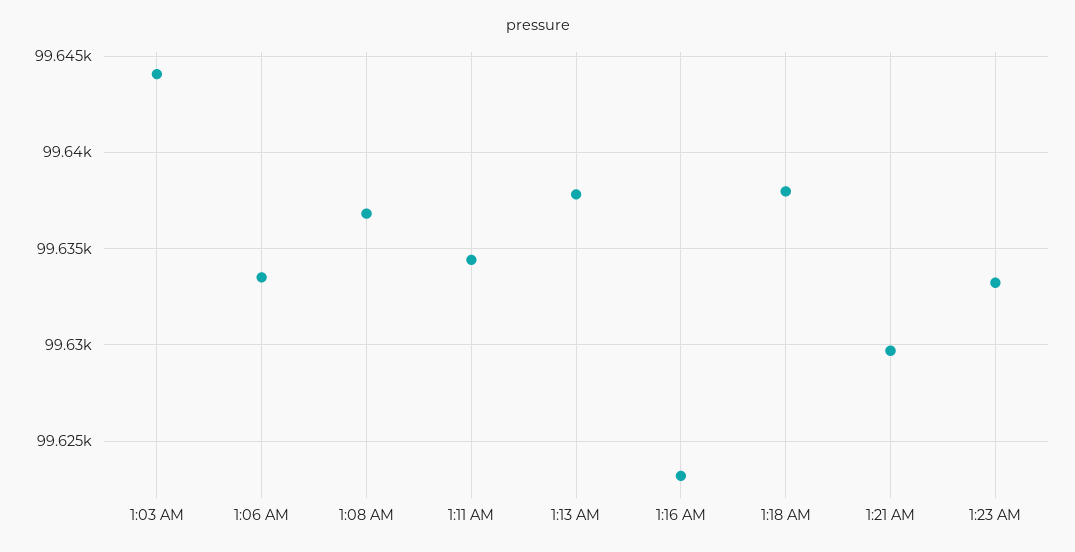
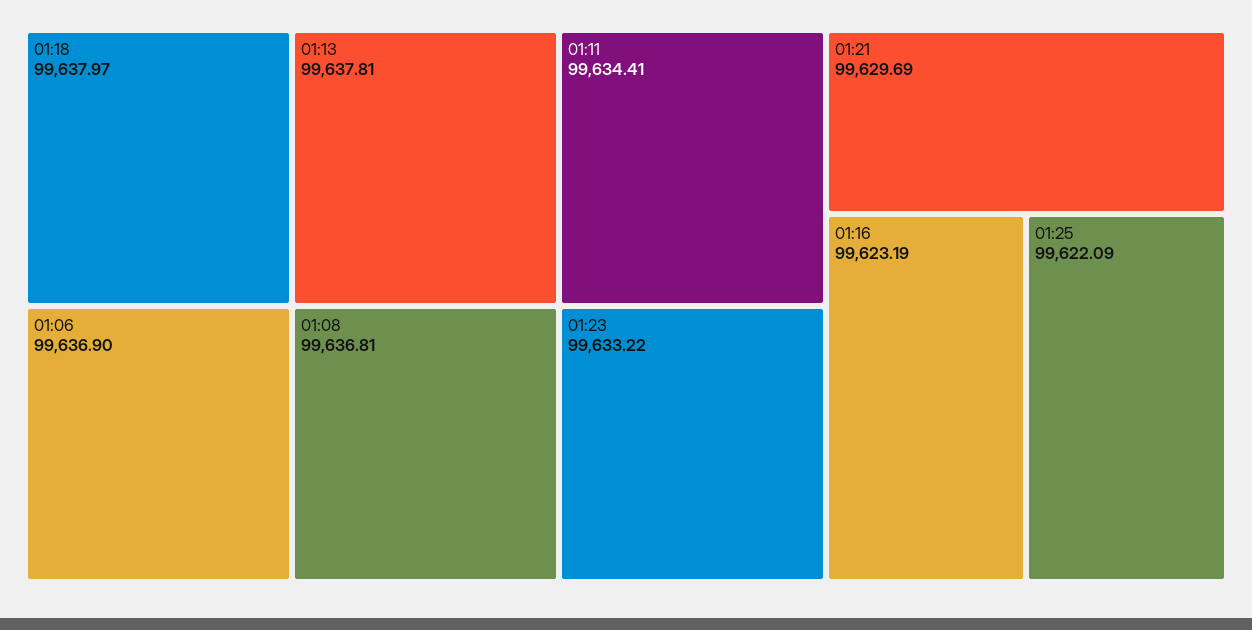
1:03 AM: 99644 -> none
1:06 AM: 99633.5 -> 99636.9
01:25: none -> 99622.09

